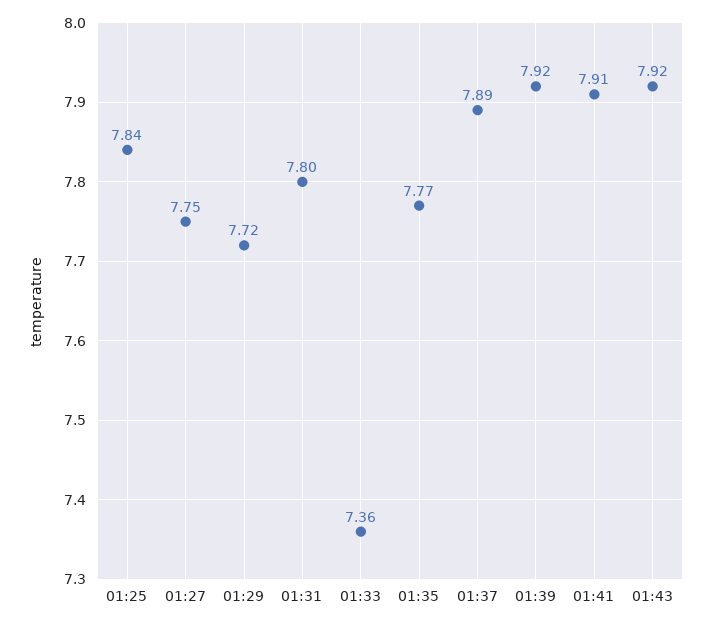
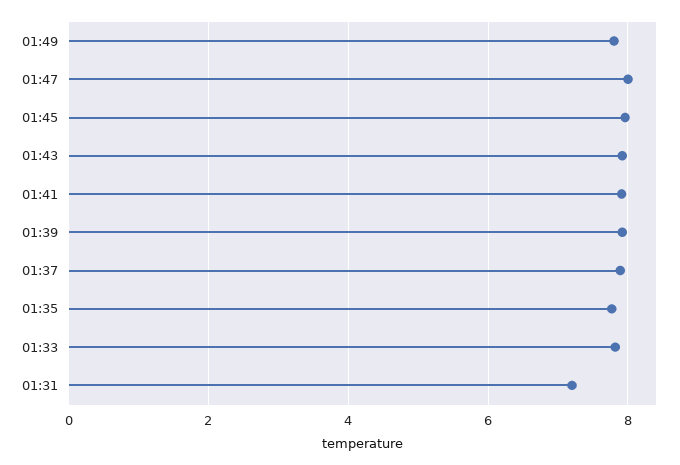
01:25: 7.84 -> none
01:27: 7.75 -> none
01:29: 7.72 -> none
01:31: 7.8 -> 7.2
01:33: 7.36 -> 7.8
01:49: none -> 7.8
01:47: none -> 8
01:45: none -> 8

